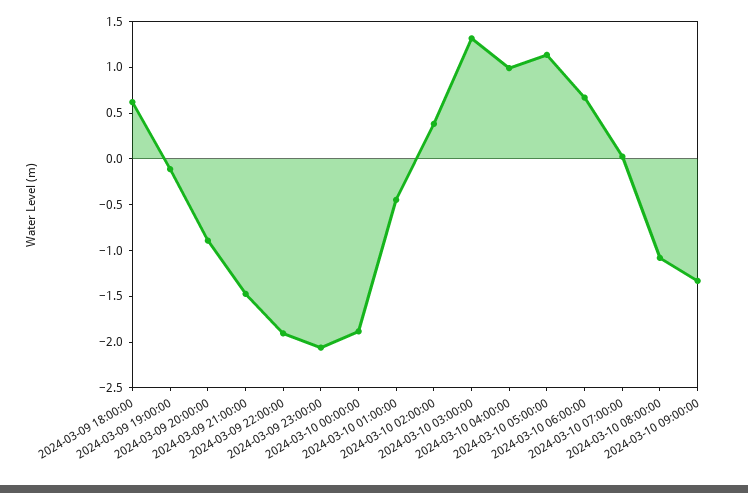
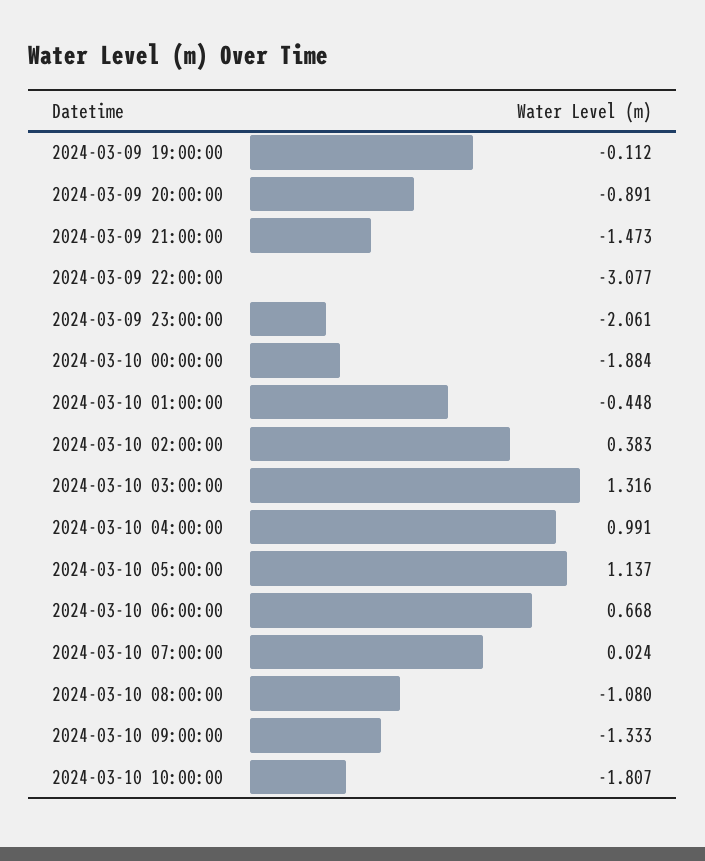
2024-03-09 18:00:00: 0.6 -> none
2024-03-09 22:00:00: -1.9 -> -3.077
2024-03-10 10:00:00: none -> -1.807

